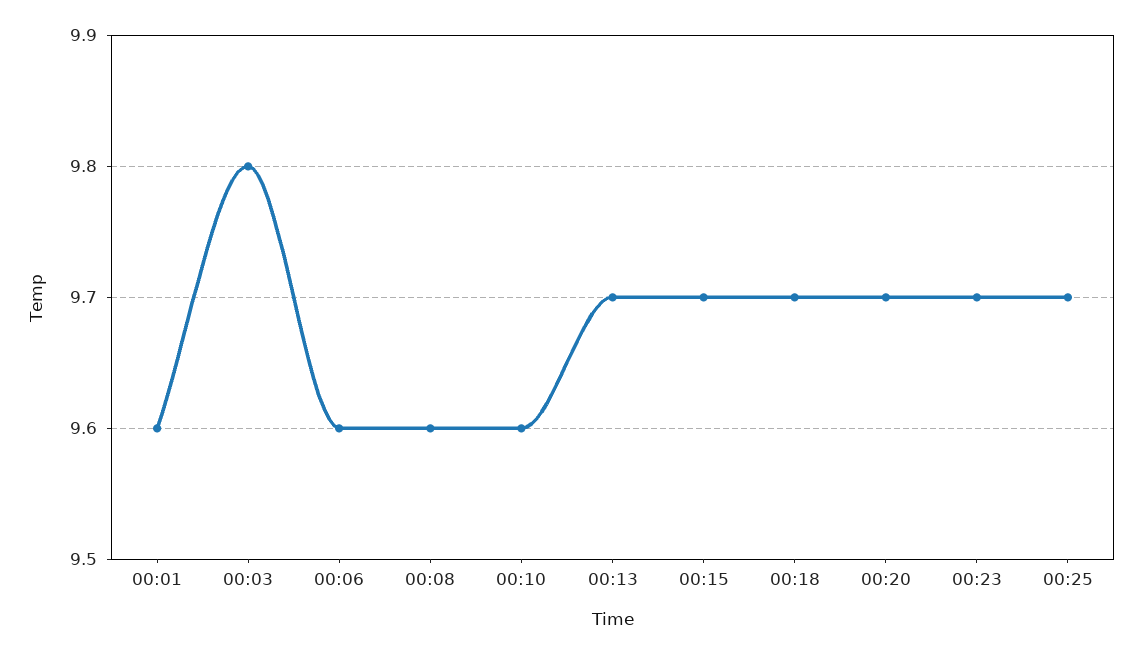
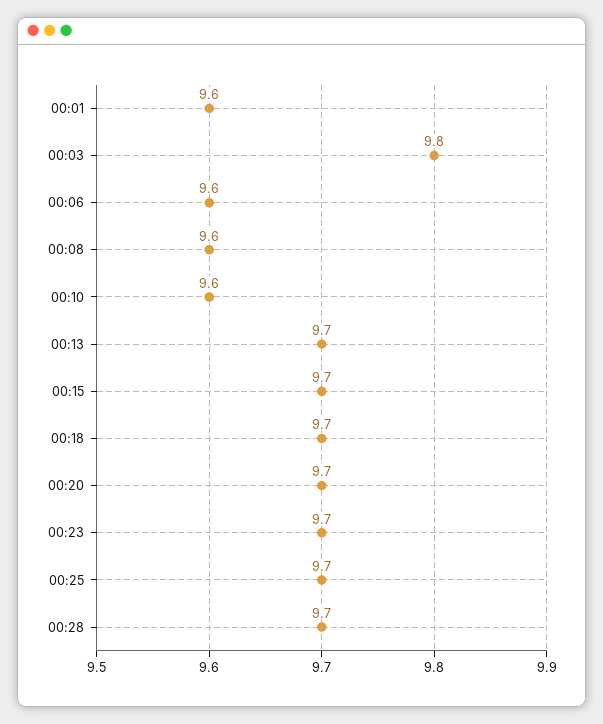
00:28: none -> 9.7

